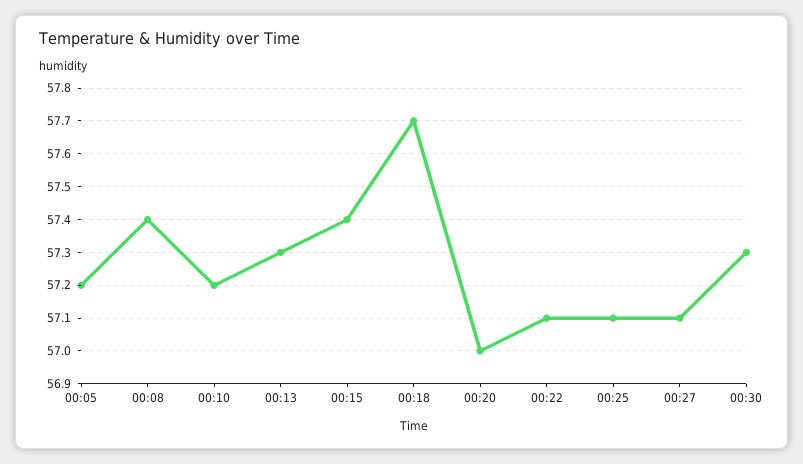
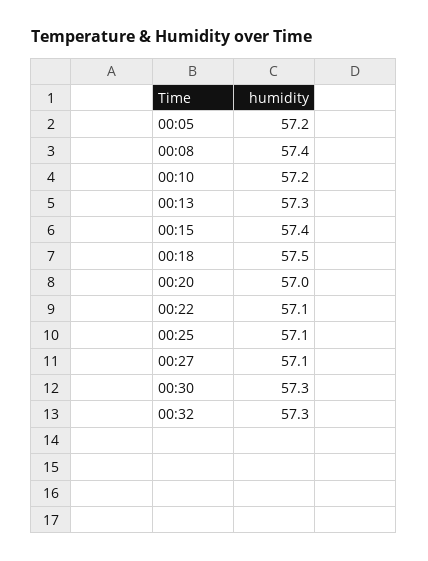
00:18: 57.7 -> 57.5
00:32: none -> 57.3

